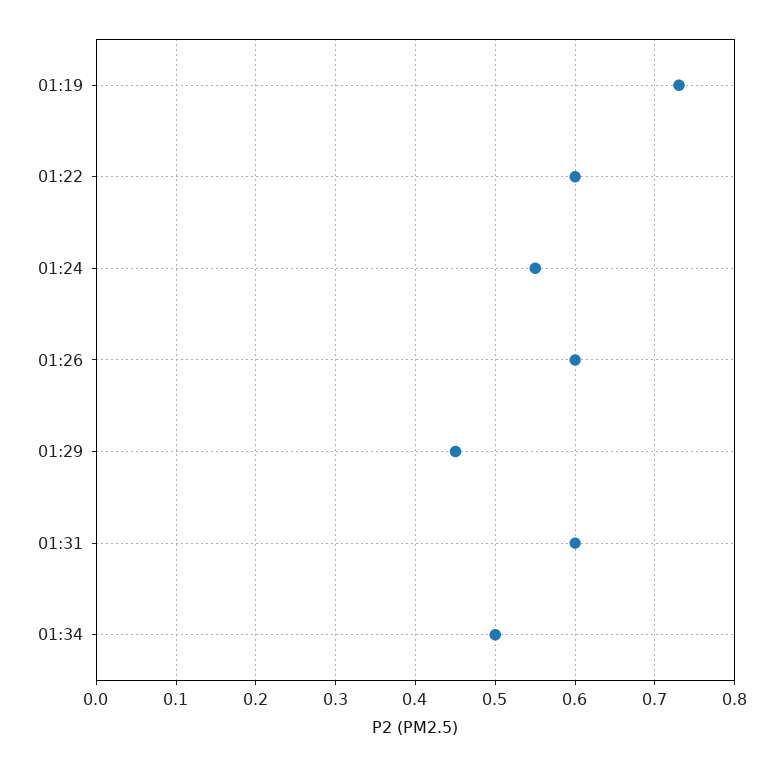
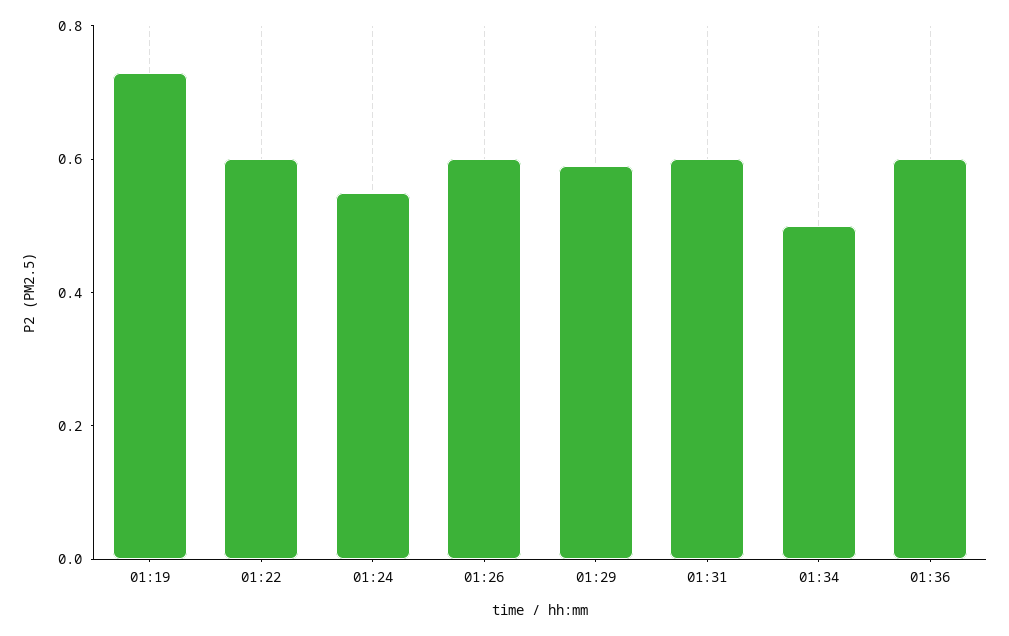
01:29: 0.45 -> 0.6
01:36: none -> 0.6

